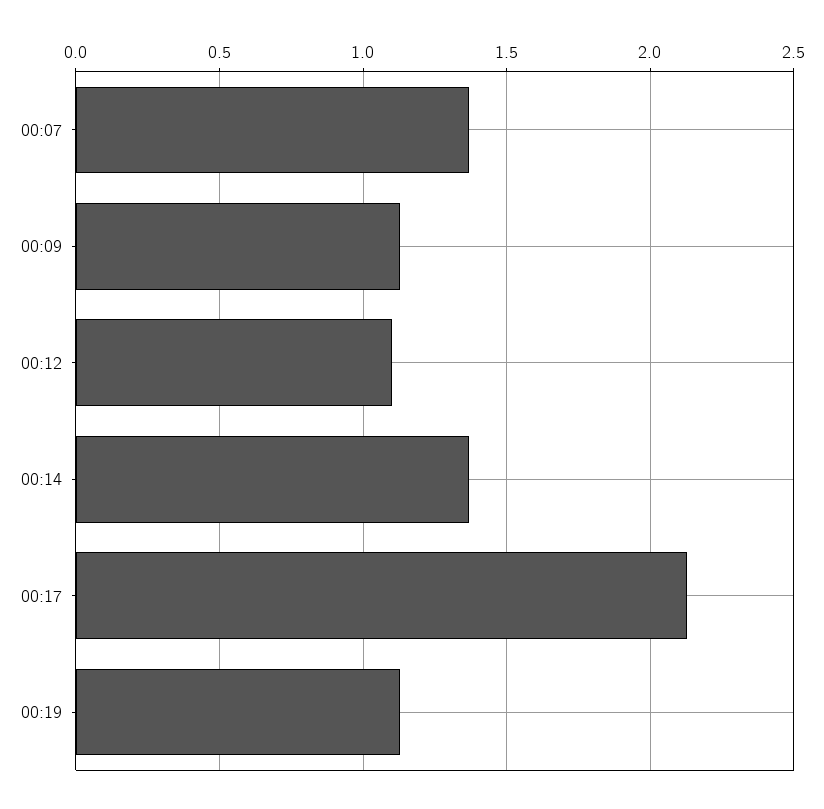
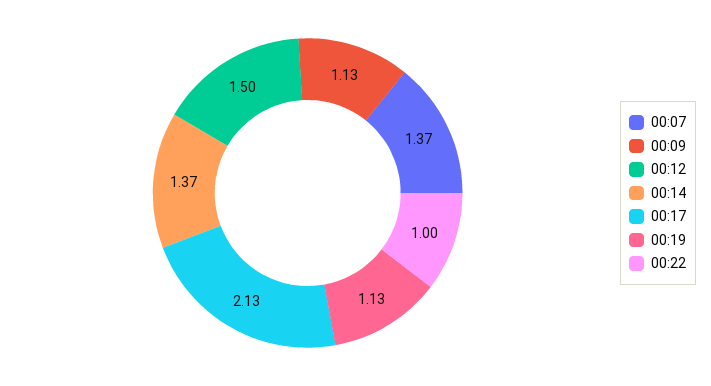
00:12: 1.1 -> 1.5
00:22: none -> 1

